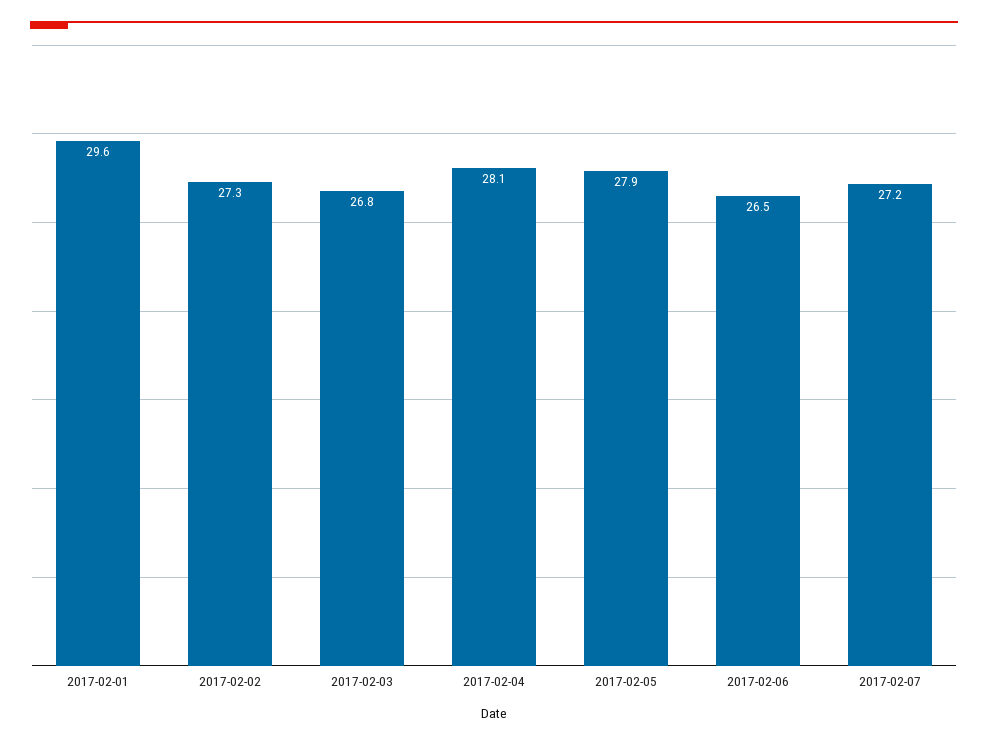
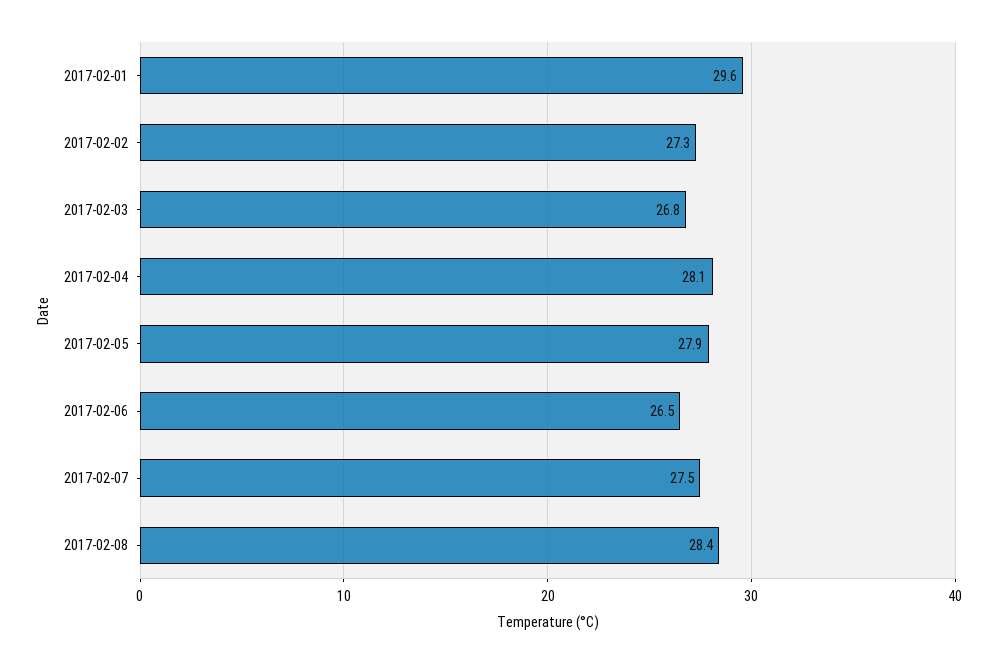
2017-02-07: 27.2 -> 27.5
2017-02-08: none -> 28.4

